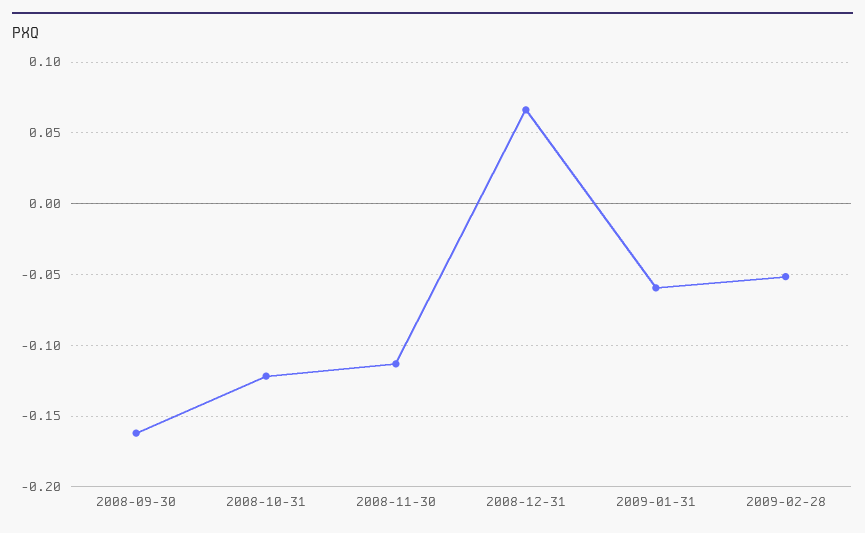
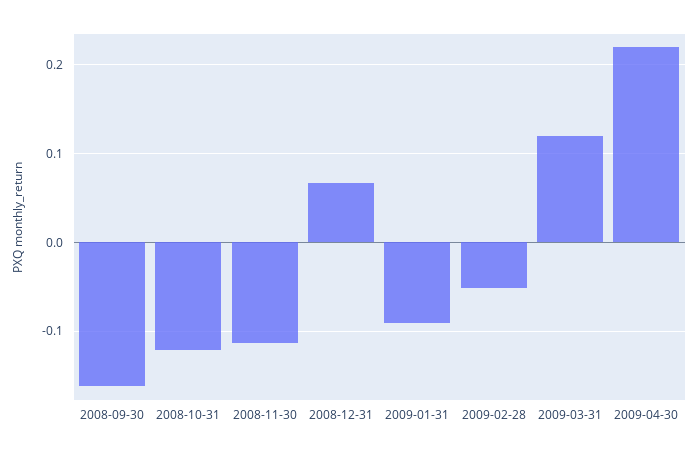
2009-01-31: -0.06 -> -0.09
2009-03-31: none -> 0.12
2009-04-30: none -> 0.22

